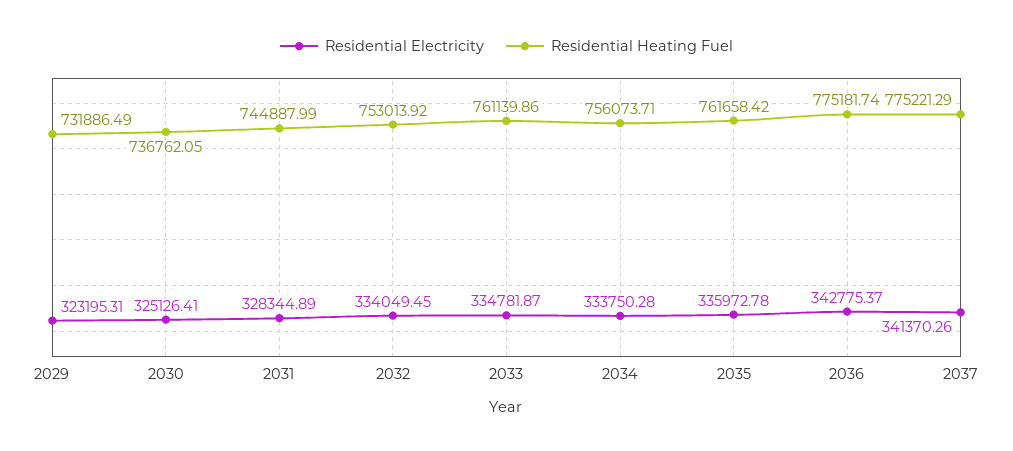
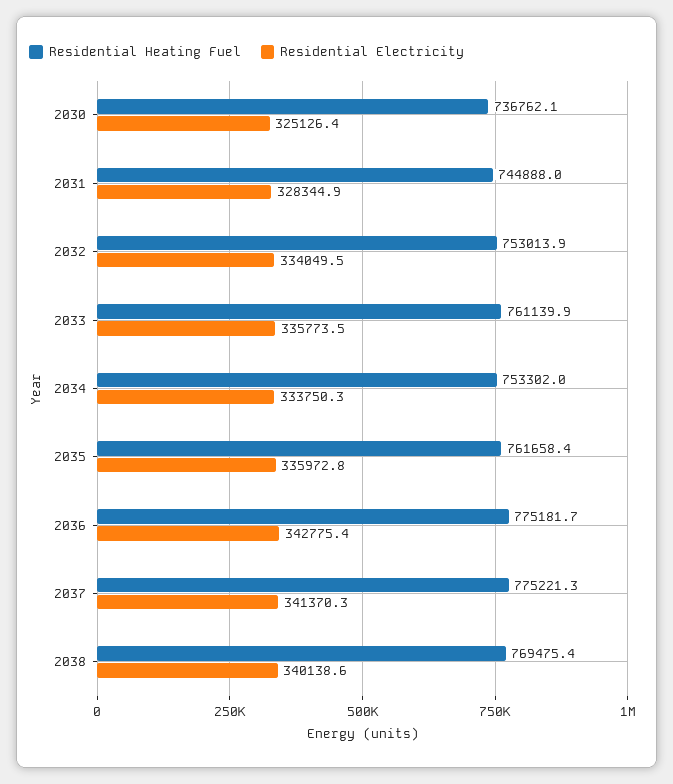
Residential Electricity, 2029: 323195.31 -> none
Residential Heating Fuel, 2029: 731886.49 -> none
Residential Electricity, 2033: 334781.87 -> 335773.5
Residential Heating Fuel, 2034: 756073.71 -> 753302
Residential Heating Fuel, 2038: none -> 769475.4
Residential Electricity, 2038: none -> 340138.6

